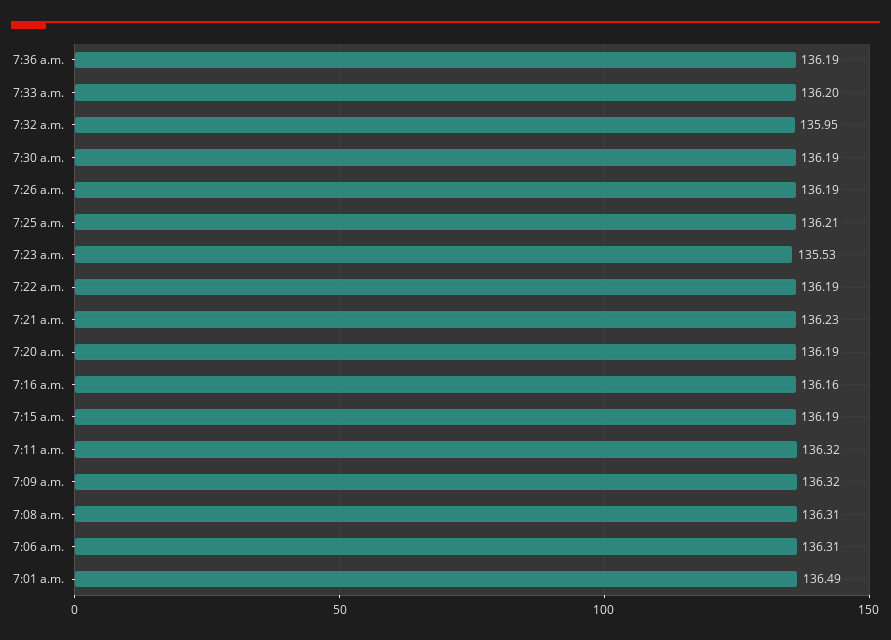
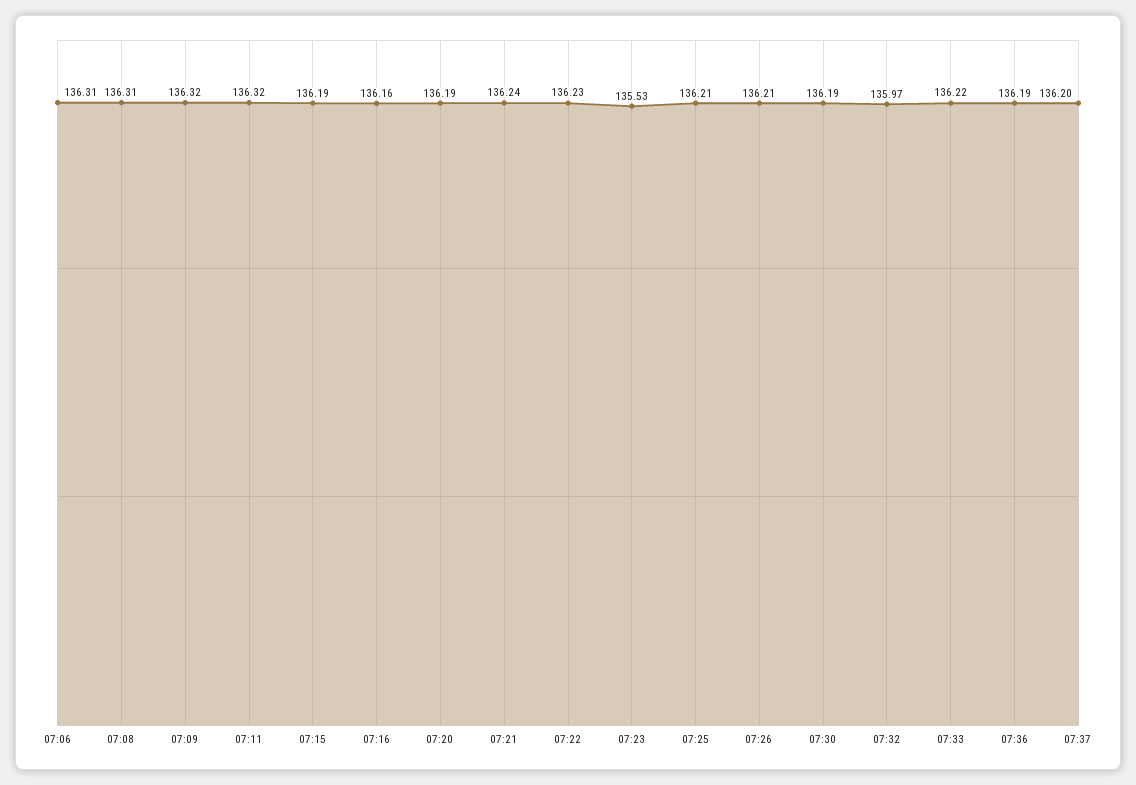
7:33 a.m.: 136.2 -> 136.22
7:32 a.m.: 135.95 -> 135.97
7:26 a.m.: 136.19 -> 136.21
7:22 a.m.: 136.19 -> 136.23
7:21 a.m.: 136.23 -> 136.24
7:01 a.m.: 136.49 -> none
07:37: none -> 136.2

